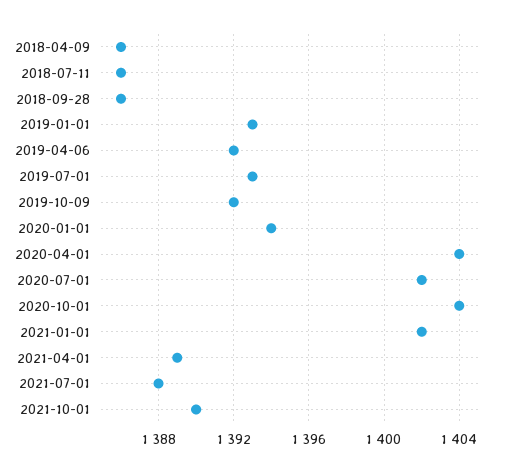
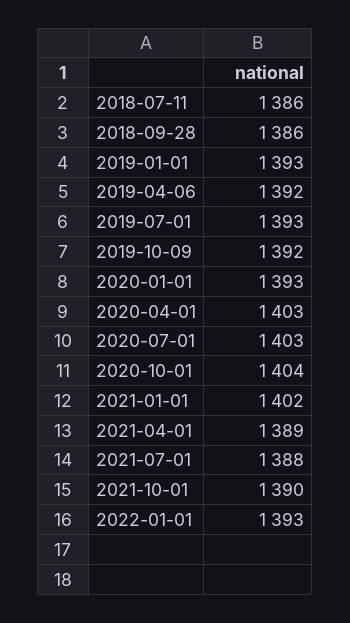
2018-04-09: 1386 -> none
2020-01-01: 1394 -> 1393
2020-04-01: 1404 -> 1403
2020-07-01: 1402 -> 1403
2022-01-01: none -> 1393

